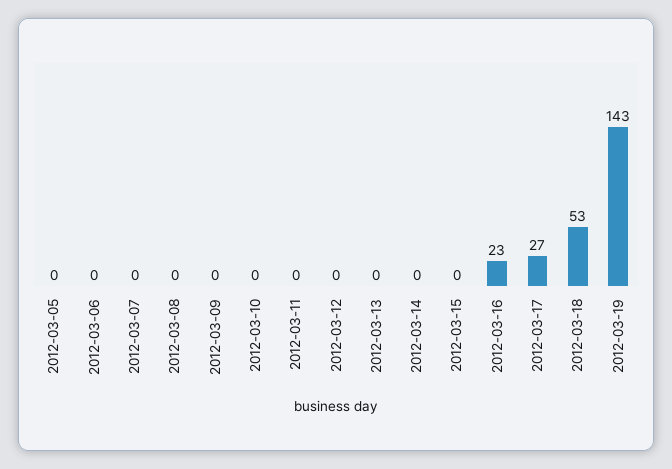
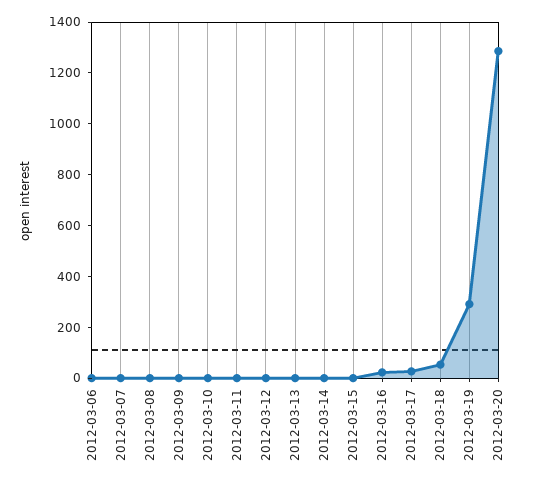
2012-03-05: 0 -> none
2012-03-19: 143 -> 300
2012-03-20: none -> 1300

